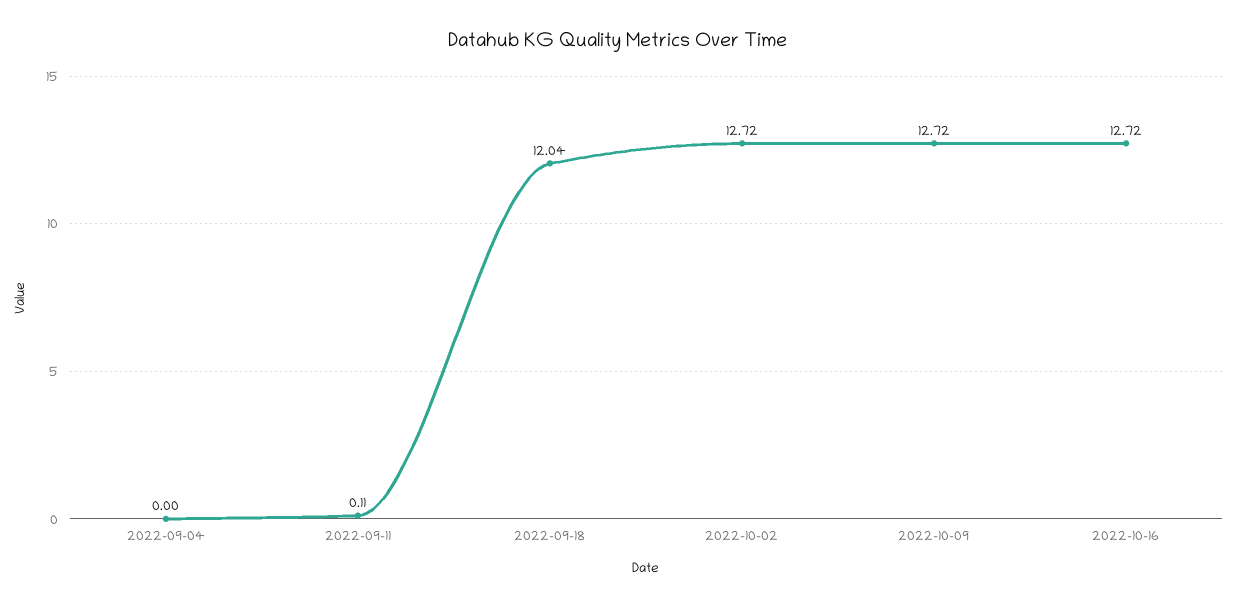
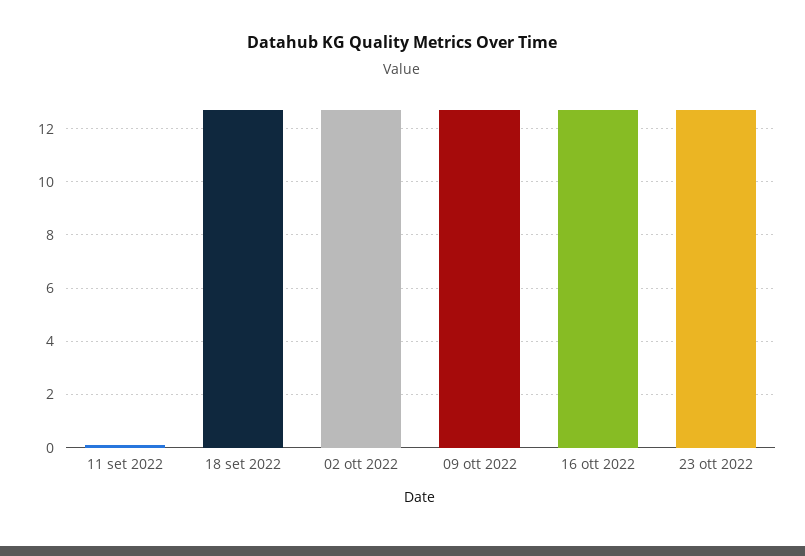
2022-09-04: 0 -> none
2022-09-18: 12.04 -> 12.75
23 ott 2022: none -> 12.75

